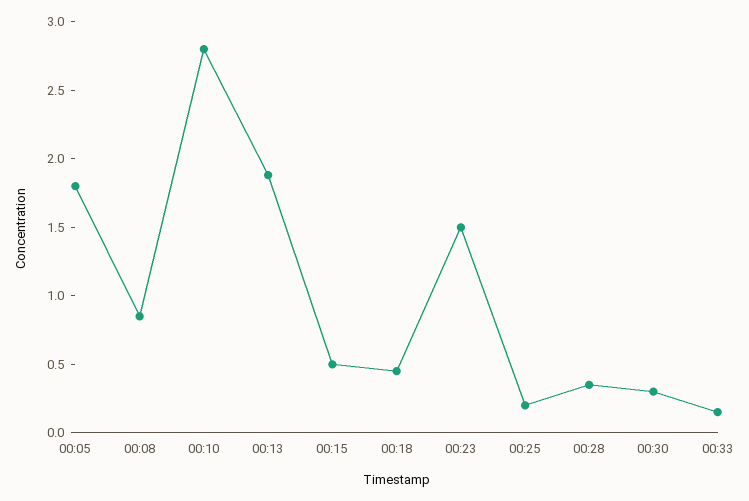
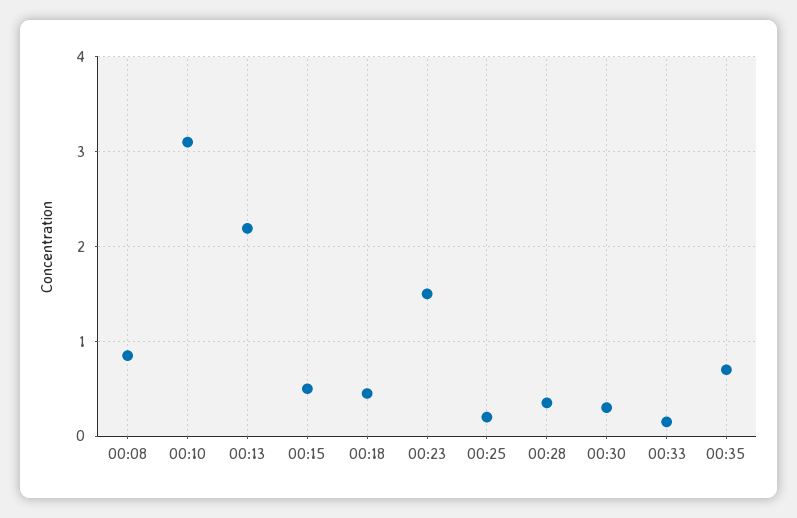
00:05: 1.8 -> none
00:10: 2.8 -> 3.1
00:13: 1.9 -> 2.2
00:35: none -> 0.7

